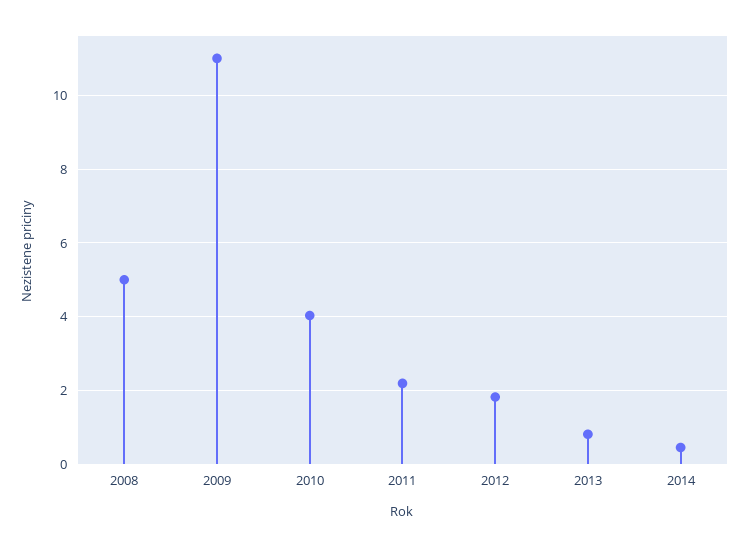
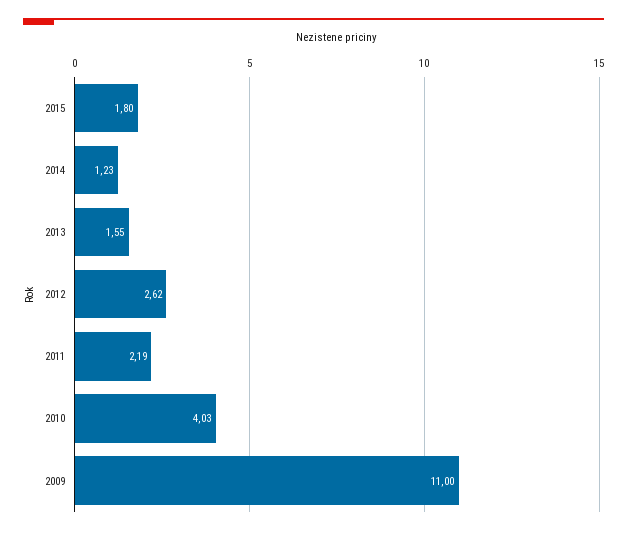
2008: 5 -> none
2012: 1.8 -> 2.62
2013: 0.8 -> 1.55
2014: 0.4 -> 1.23
2015: none -> 1.8

